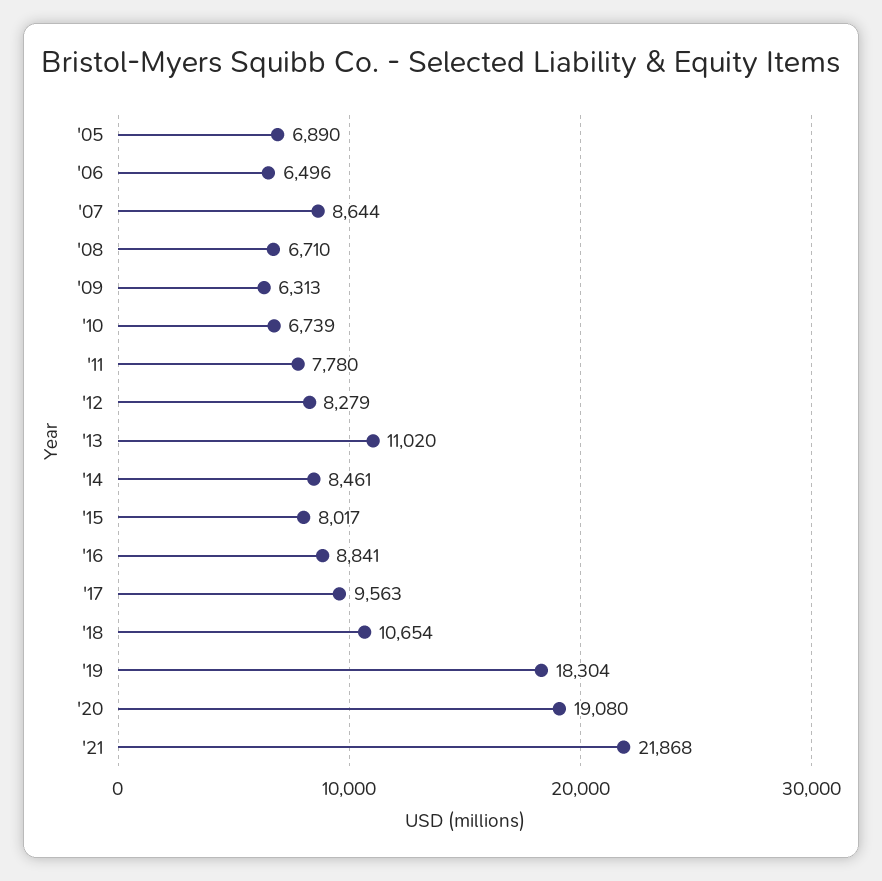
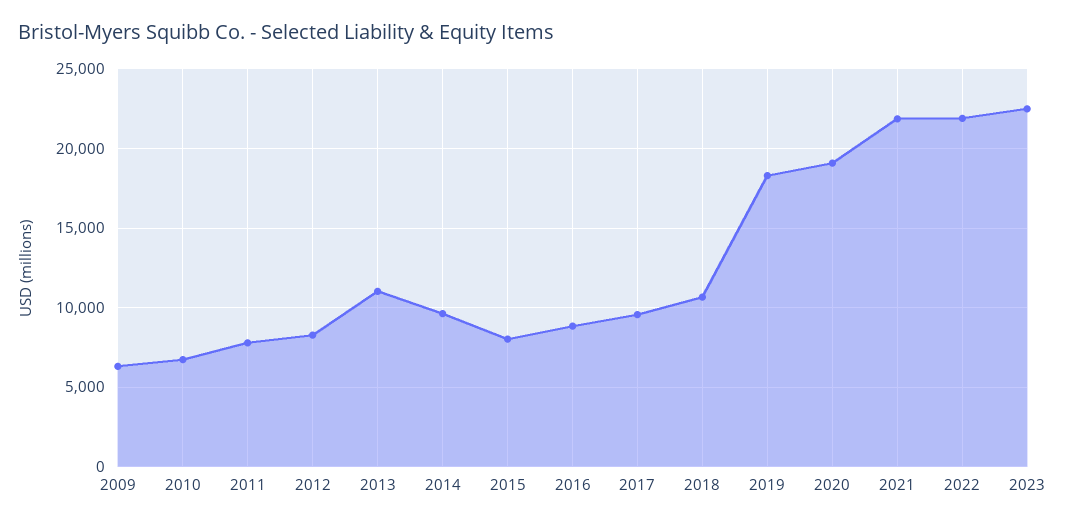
'05: 6890 -> none
'06: 6496 -> none
'07: 8644 -> none
'08: 6710 -> none
'14: 8461 -> 9500
2022: none -> 22000
2023: none -> 22500

